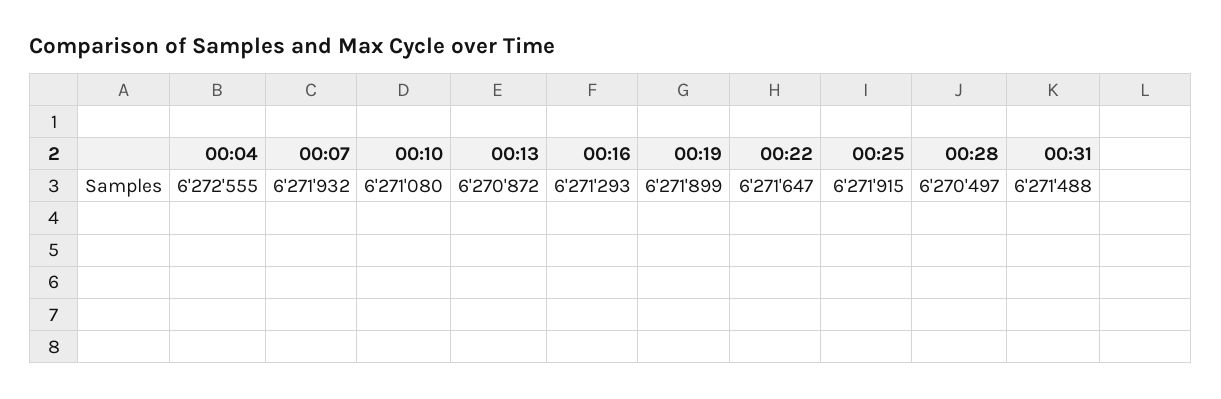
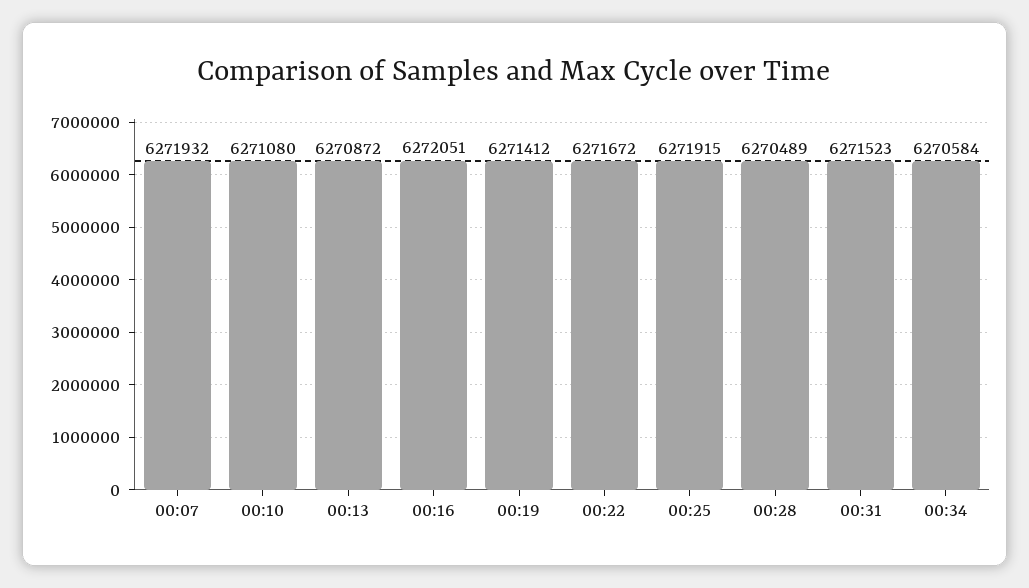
00:04: 6272555 -> none
00:16: 6271293 -> 6272051
00:19: 6271899 -> 6271412
00:22: 6271647 -> 6271672
00:28: 6270497 -> 6270489
00:31: 6271488 -> 6271523
00:34: none -> 6270584

